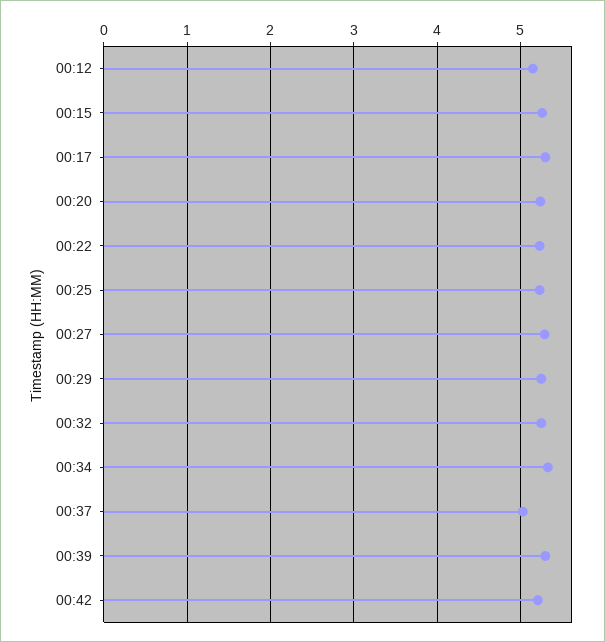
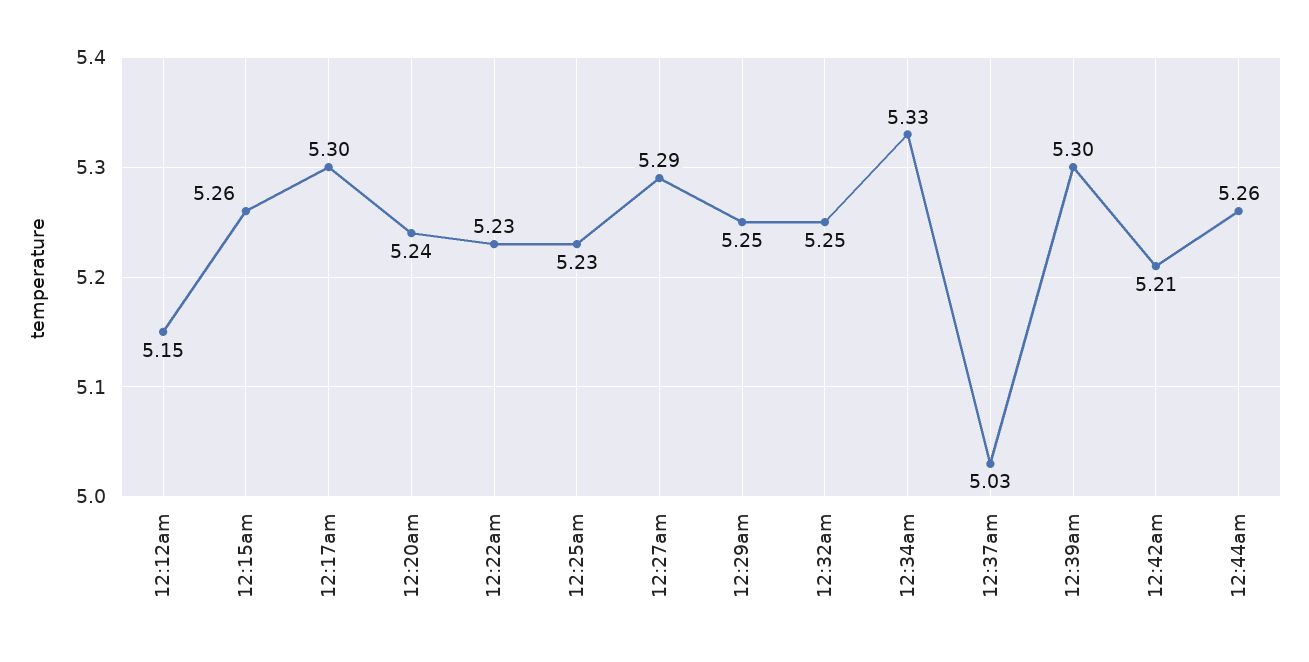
12:44am: none -> 5.26

